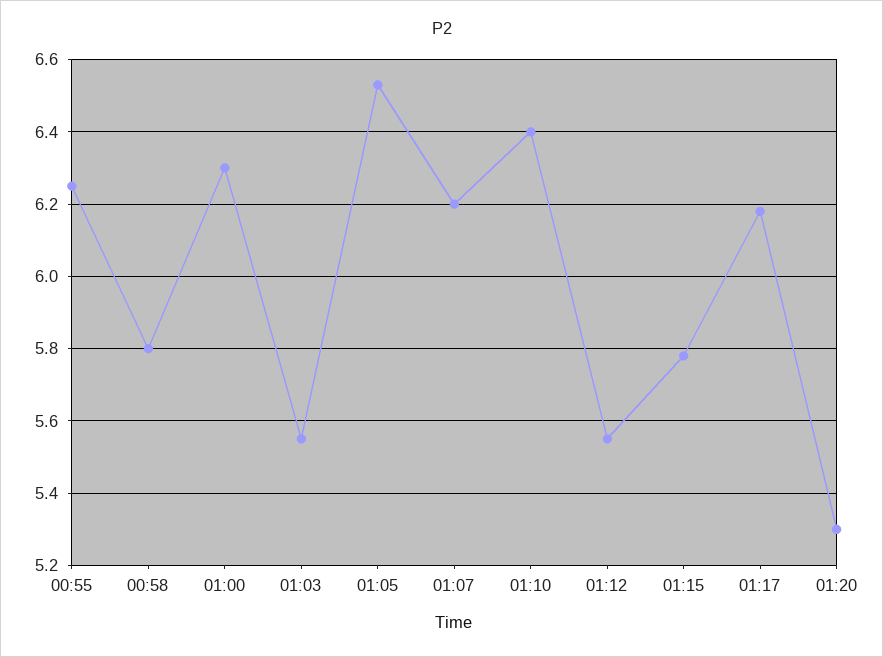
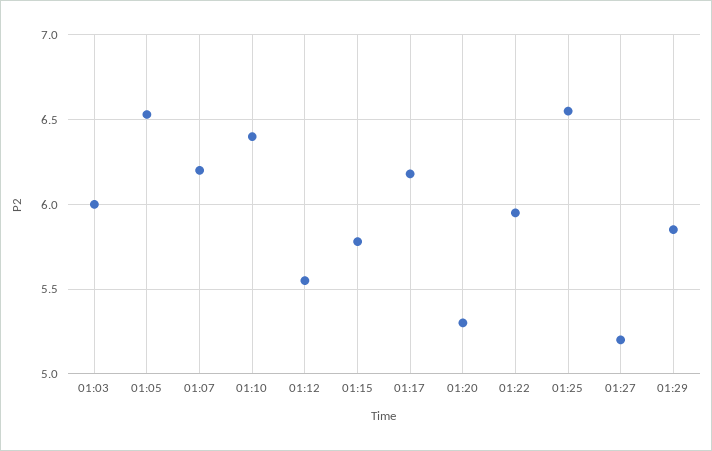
00:55: 6.25 -> none
00:58: 5.8 -> none
01:00: 6.3 -> none
01:03: 5.55 -> 6
01:22: none -> 5.95
01:25: none -> 6.55
01:27: none -> 5.2
01:29: none -> 5.85

